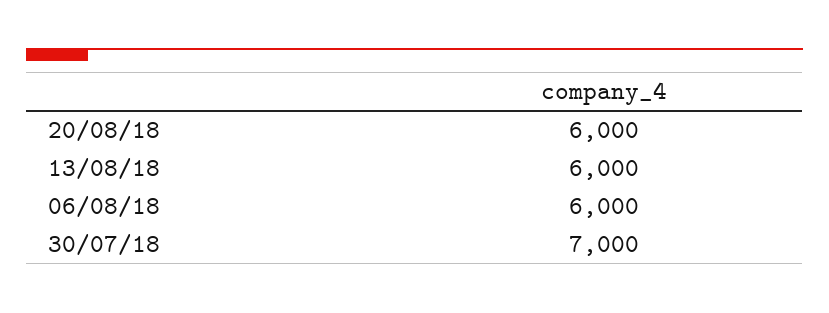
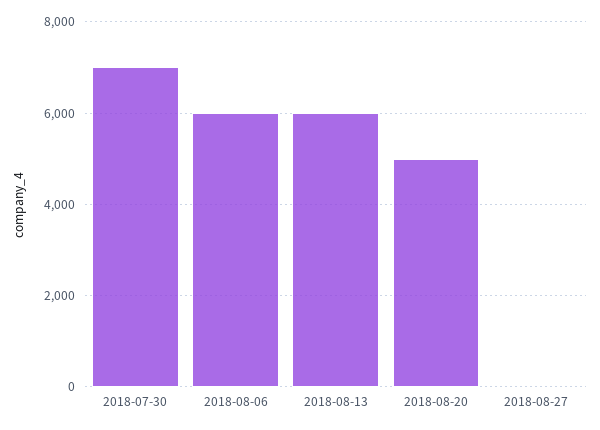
20/08/18: 6000 -> 5000
2018-08-27: none -> 0

